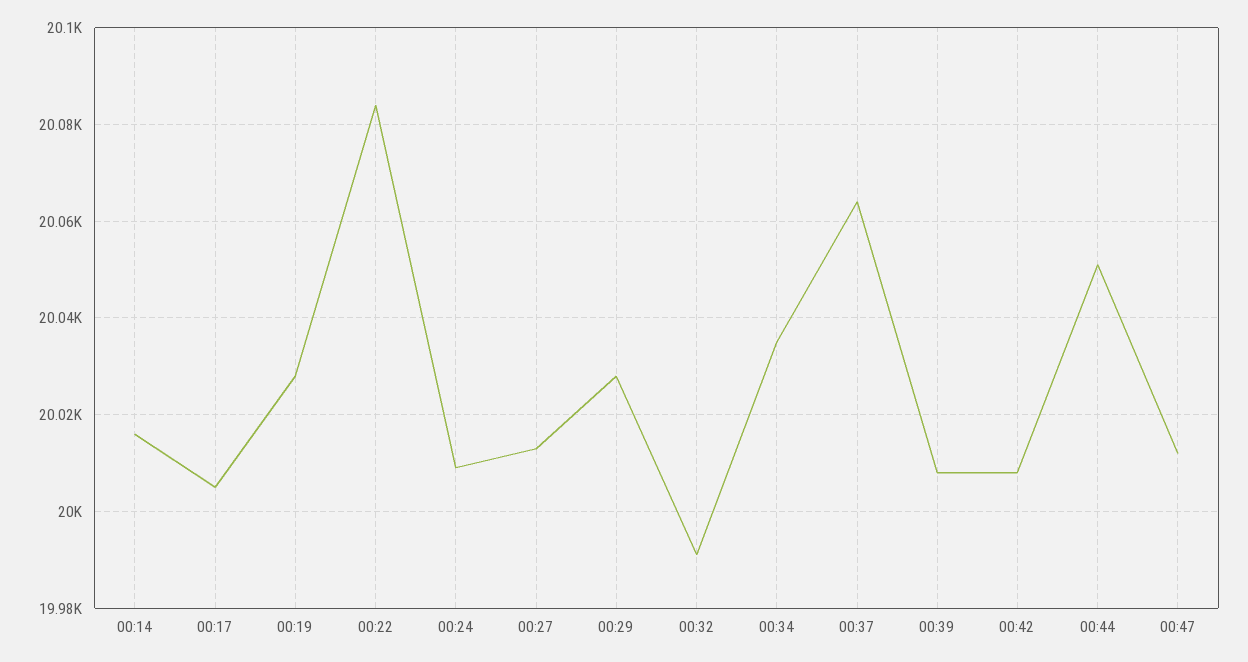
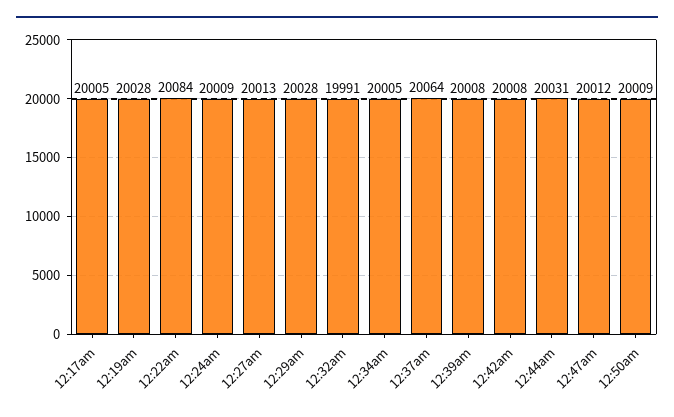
00:14: 20015 -> none
00:34: 20035 -> 20005
00:44: 20050 -> 20031
12:50am: none -> 20009

